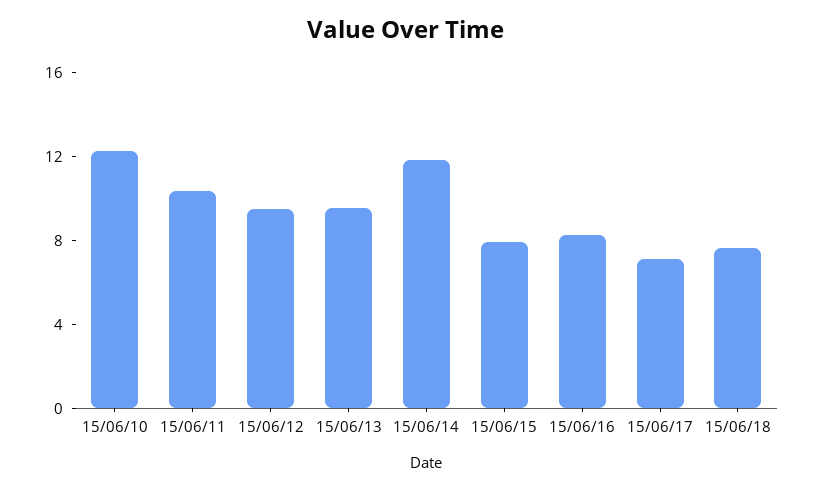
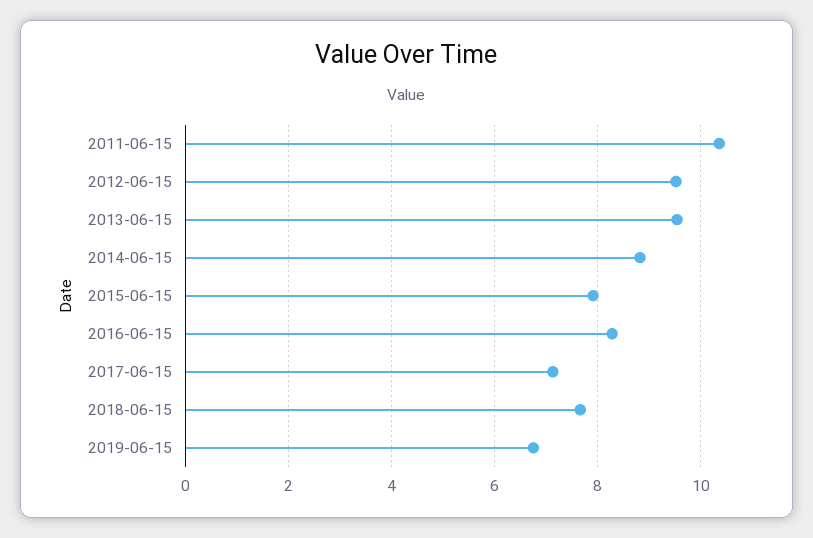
15/06/10: 12 -> none
15/06/14: 12 -> 8.8
2019-06-15: none -> 6.8

